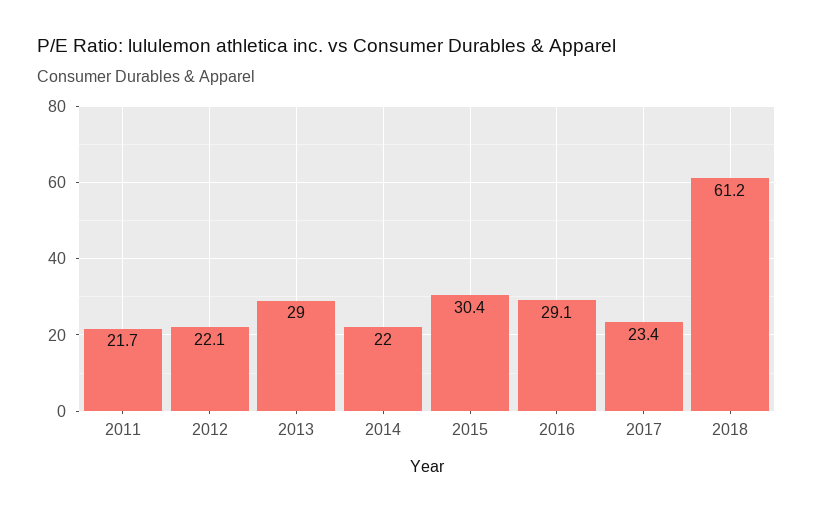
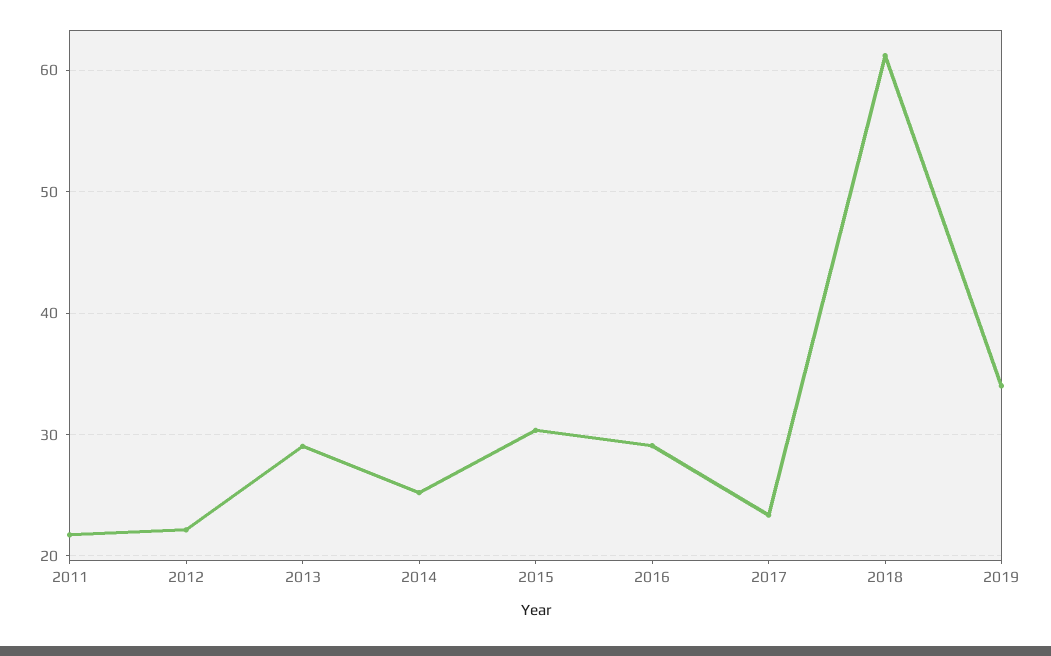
2014: 22 -> 25
2019: none -> 34

